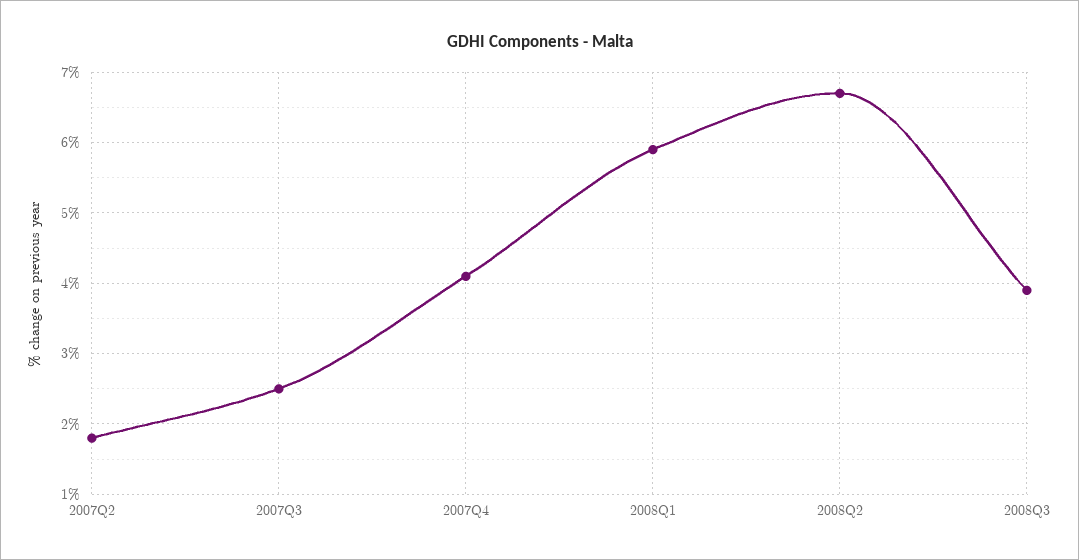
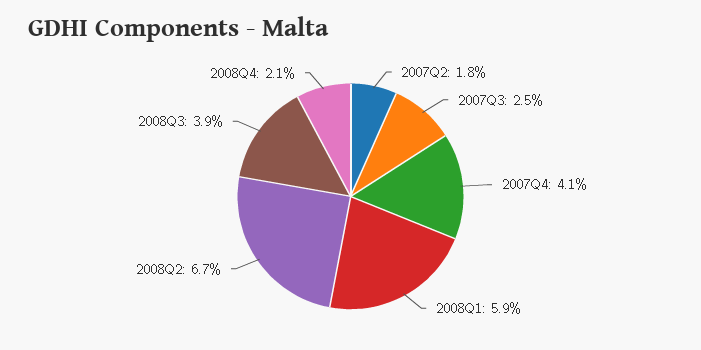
2008Q4: none -> 2.1

